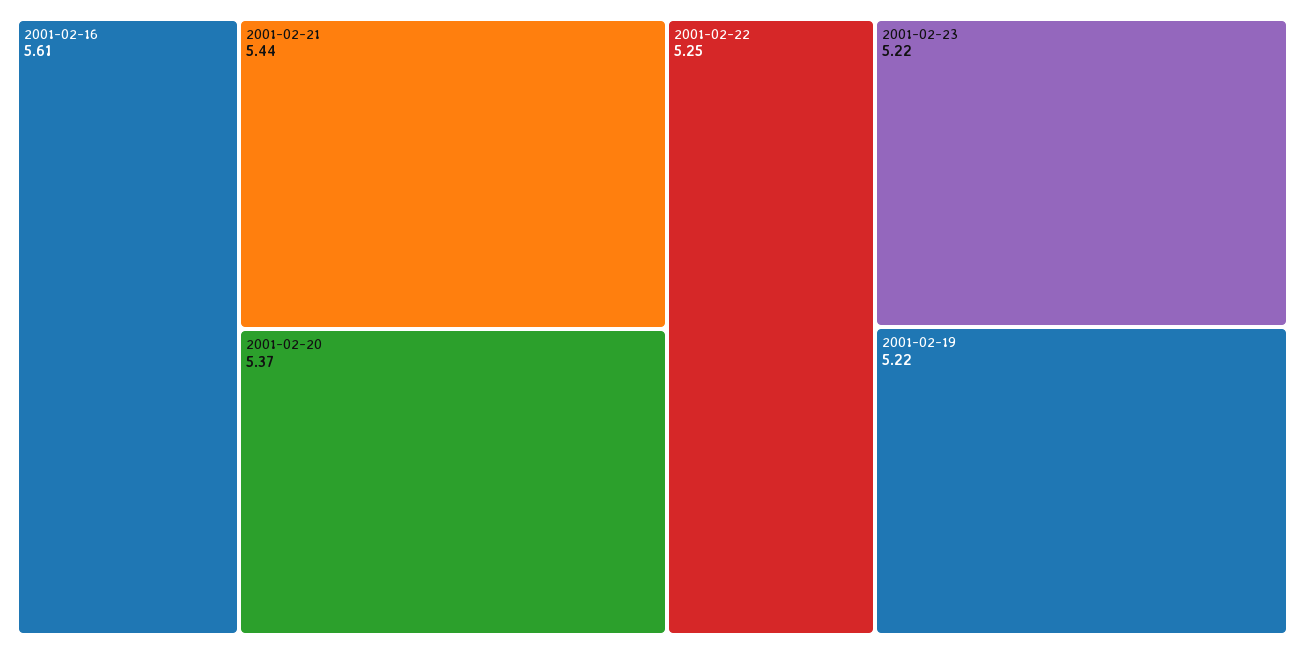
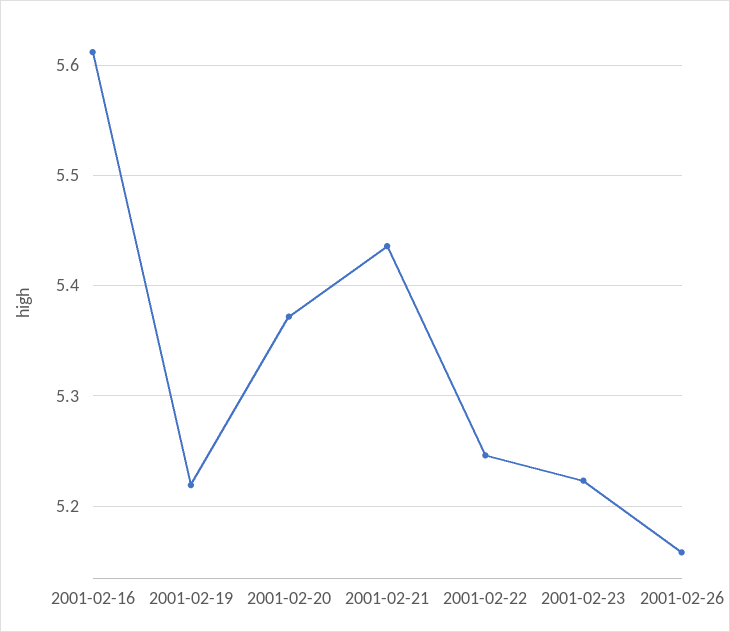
2001-02-26: none -> 5.16

